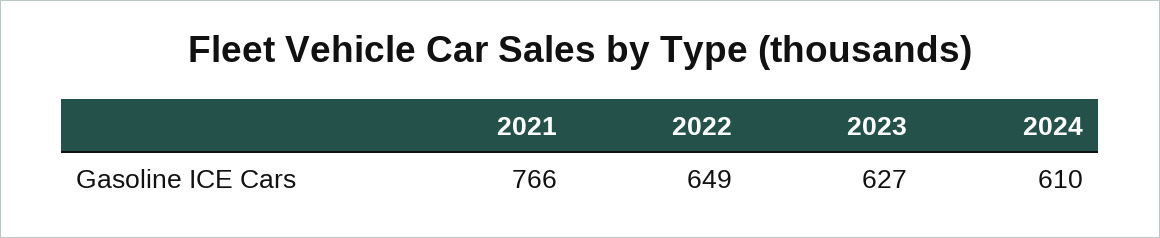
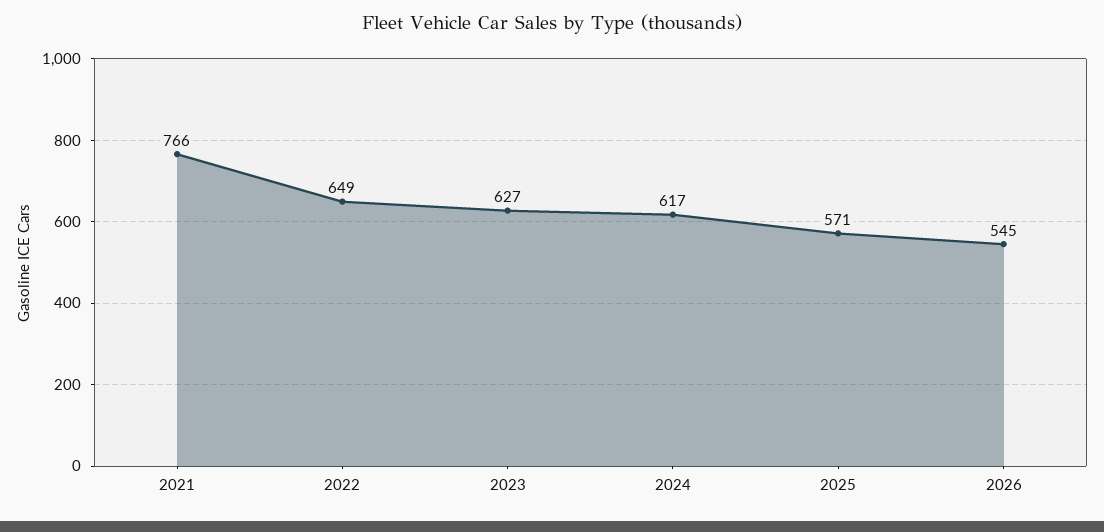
2024: 610 -> 617
2025: none -> 571
2026: none -> 545

